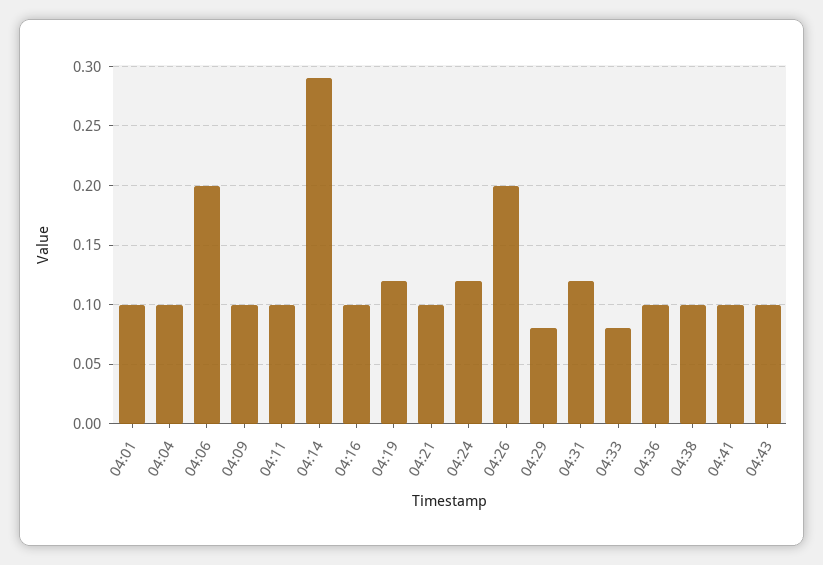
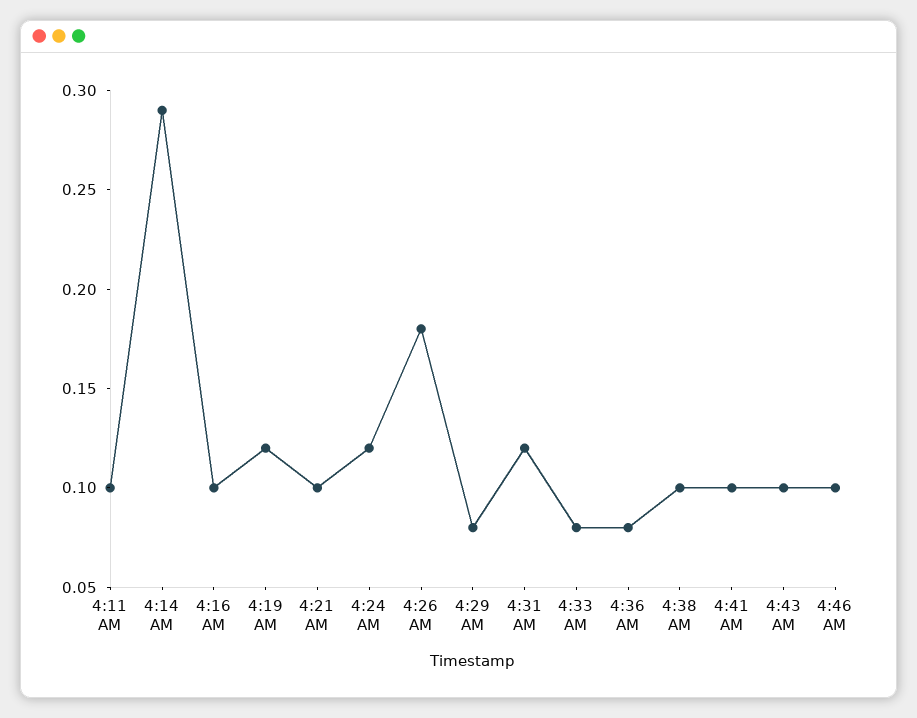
04:01: 0.1 -> none
04:04: 0.1 -> none
04:06: 0.2 -> none
04:09: 0.1 -> none
04:26: 0.2 -> 0.18
04:36: 0.1 -> 0.08
4:46 AM: none -> 0.1

